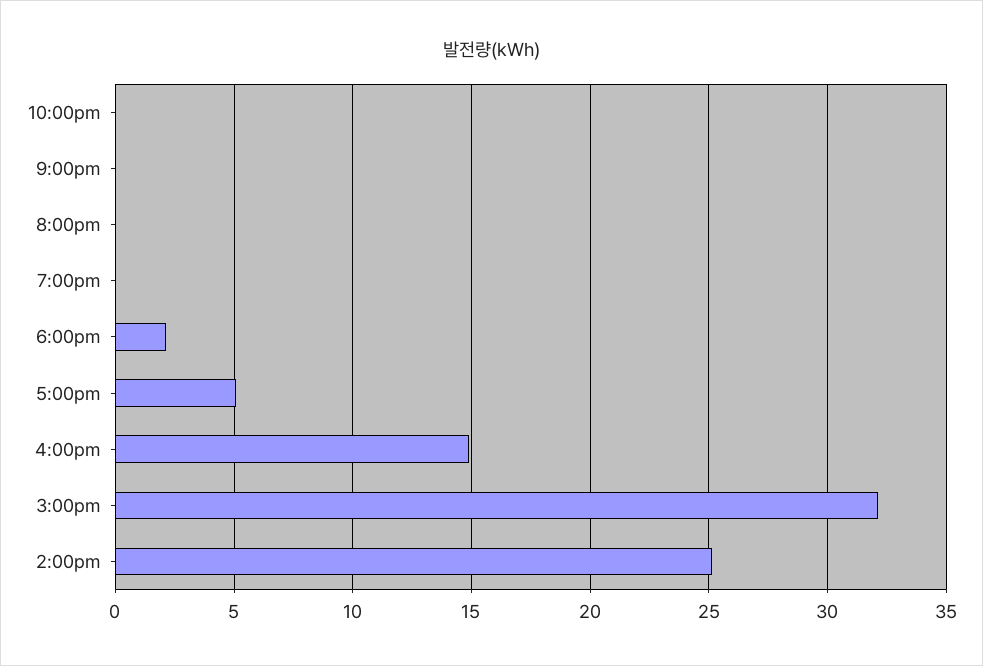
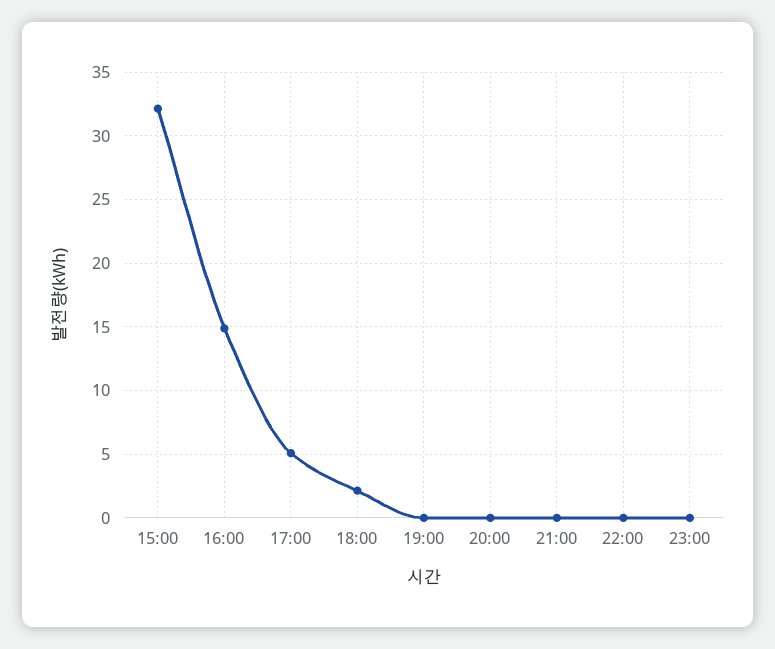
2:00pm: 25 -> none
23:00: none -> 0

